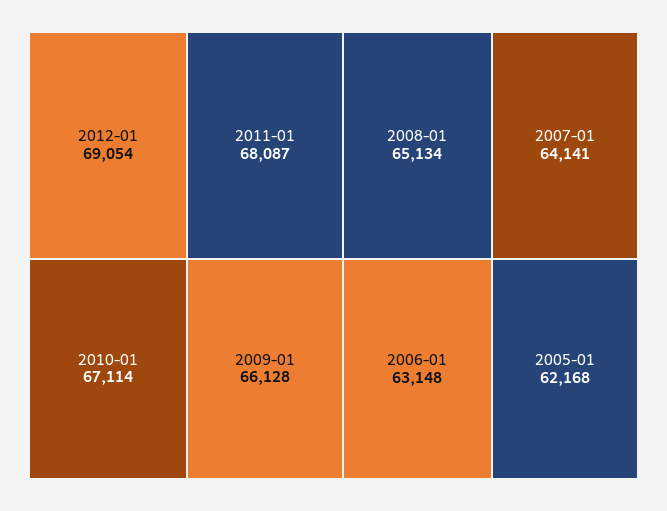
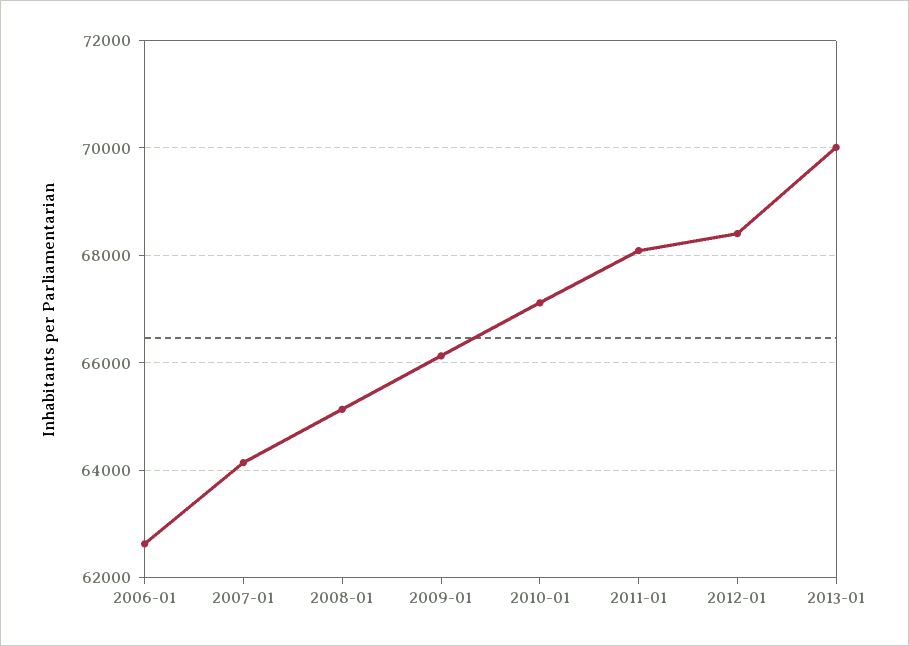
2012-01: 69054 -> 68400
2006-01: 63148 -> 62600
2005-01: 62168 -> none
2013-01: none -> 70000

